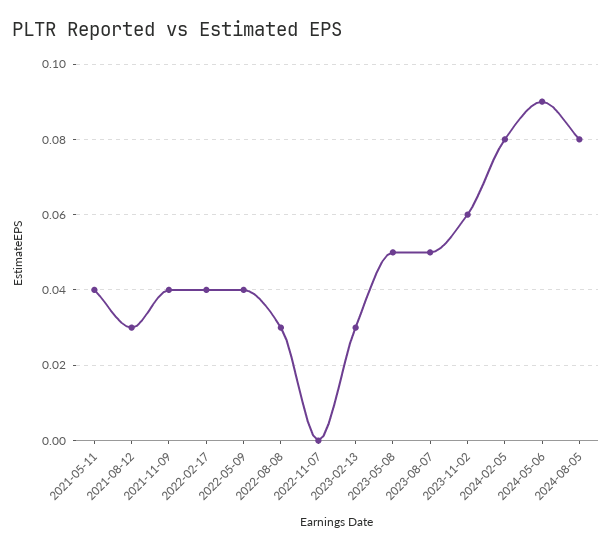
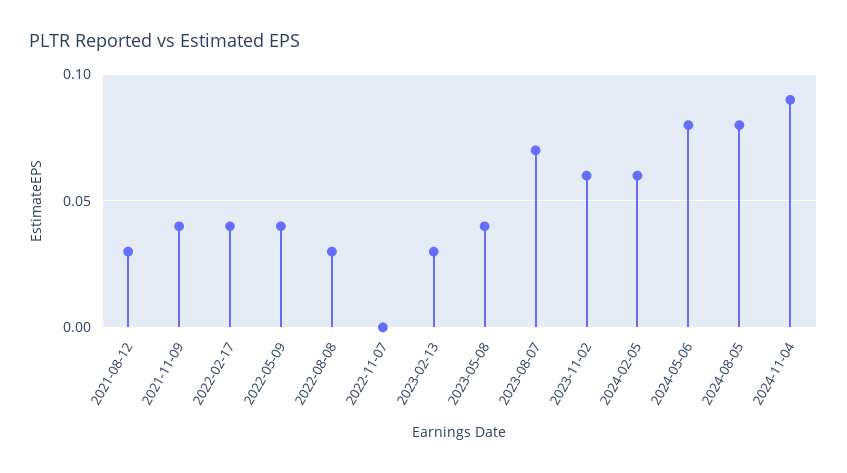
2021-05-11: 0.04 -> none
2023-05-08: 0.05 -> 0.04
2023-08-07: 0.05 -> 0.07
2024-02-05: 0.08 -> 0.06
2024-05-06: 0.09 -> 0.08
2024-11-04: none -> 0.09

